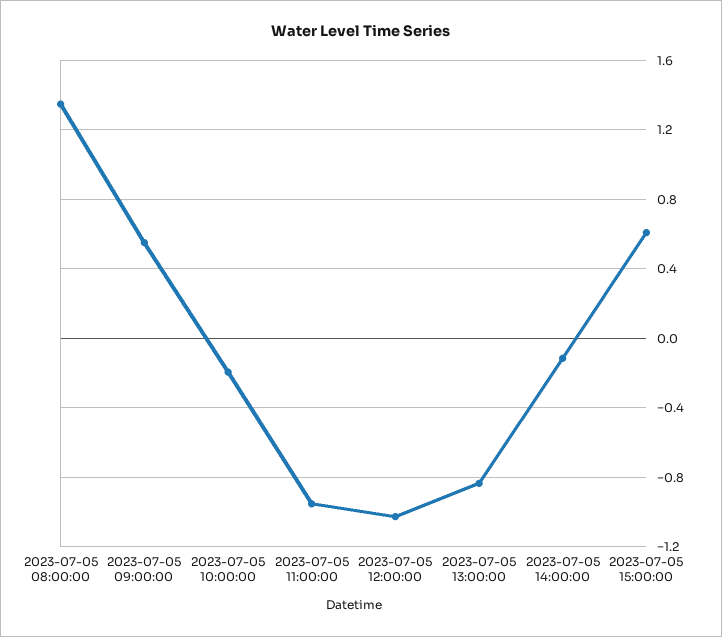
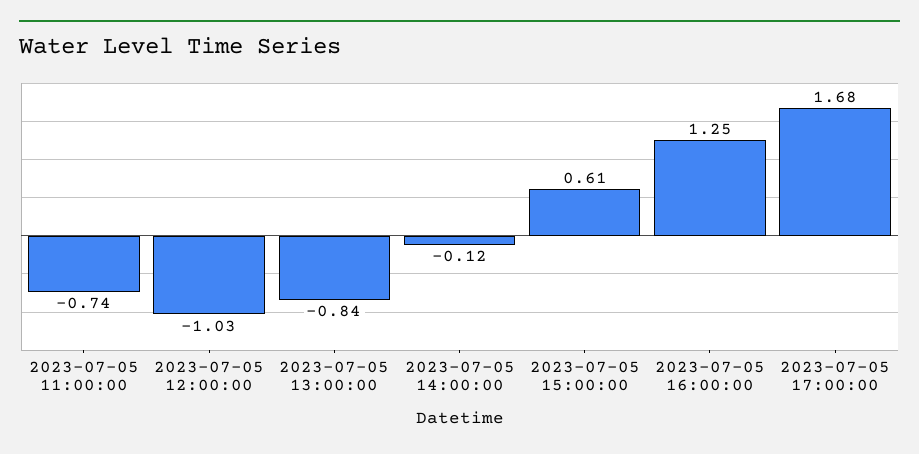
2023-07-05 08:00:00: 1.35 -> none
2023-07-05 09:00:00: 0.55 -> none
2023-07-05 10:00:00: -0.2 -> none
2023-07-05 11:00:00: -0.95 -> -0.74
2023-07-05 16:00:00: none -> 1.25
2023-07-05 17:00:00: none -> 1.68

